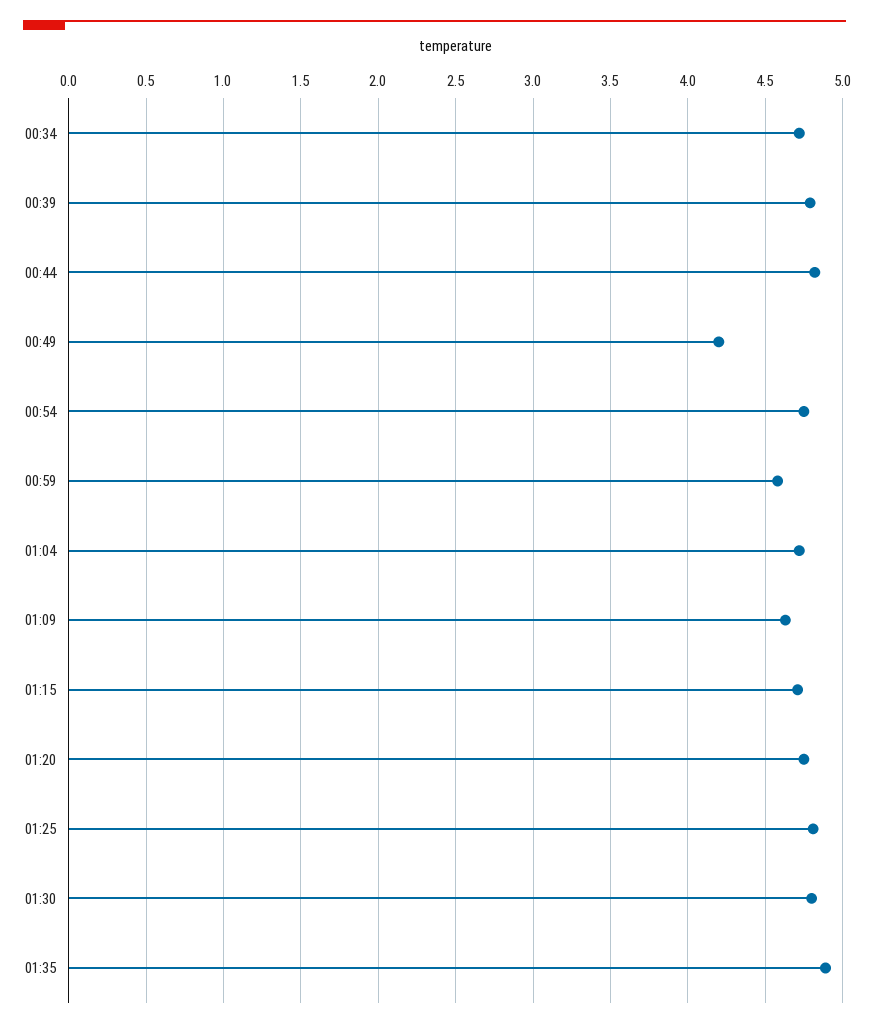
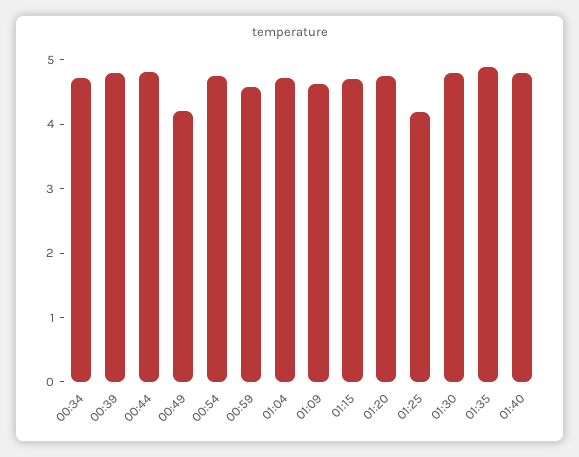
01:25: 4.8 -> 4.2
01:40: none -> 4.8

